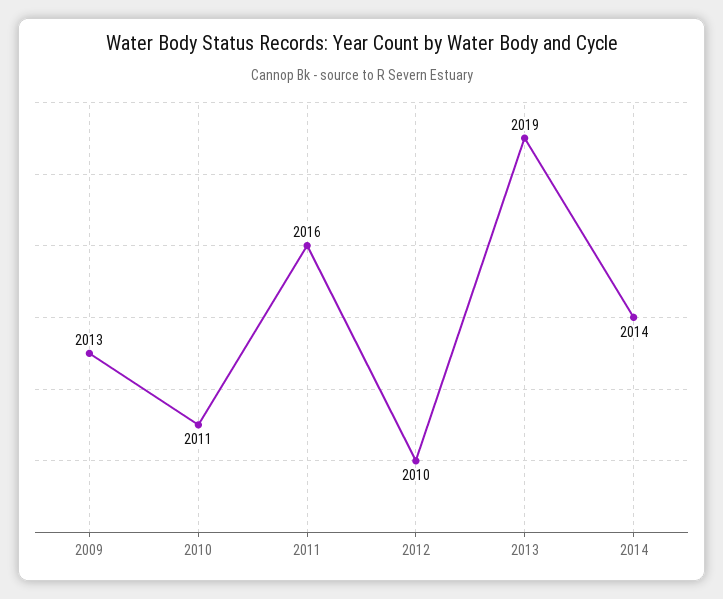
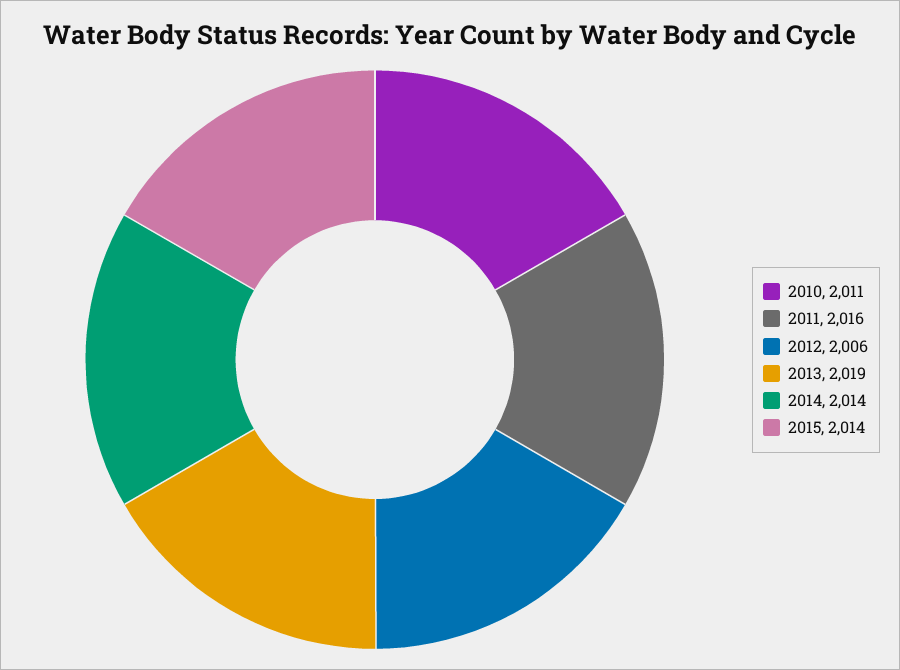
2009: 2013 -> none
2012: 2010 -> 2006
2015: none -> 2014

